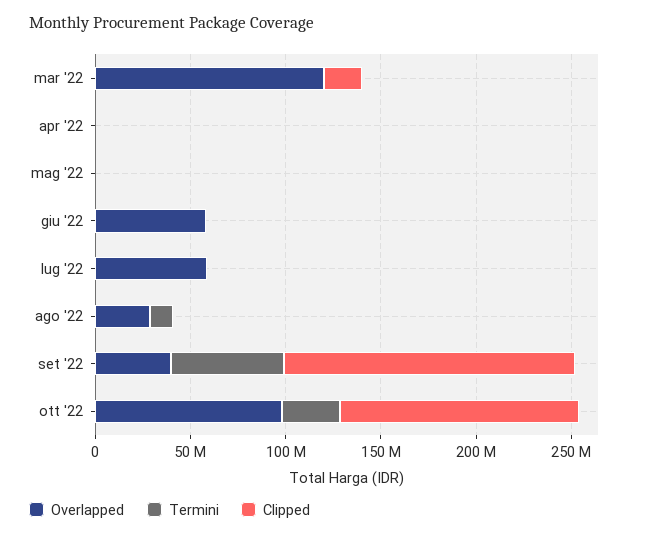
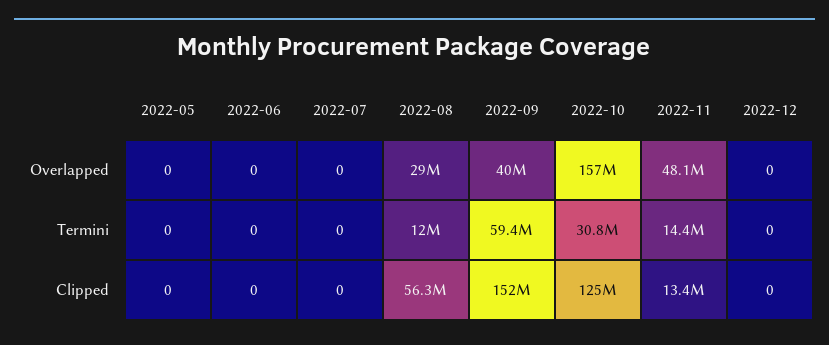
Overlapped, mar '22: 120000000 -> none
Termini, mar '22: 0 -> none
Clipped, mar '22: 20000000 -> none
Overlapped, apr '22: 0 -> none
Termini, apr '22: 0 -> none
Clipped, apr '22: 0 -> none
Overlapped, giu '22: 60000000 -> 0
Overlapped, lug '22: 60000000 -> 0
Clipped, ago '22: 0 -> 56300000
Overlapped, ott '22: 100000000 -> 157000000
Overlapped, 2022-11: none -> 48100000
Overlapped, 2022-12: none -> 0
Termini, 2022-11: none -> 14400000
Termini, 2022-12: none -> 0
Clipped, 2022-11: none -> 13400000
Clipped, 2022-12: none -> 0

